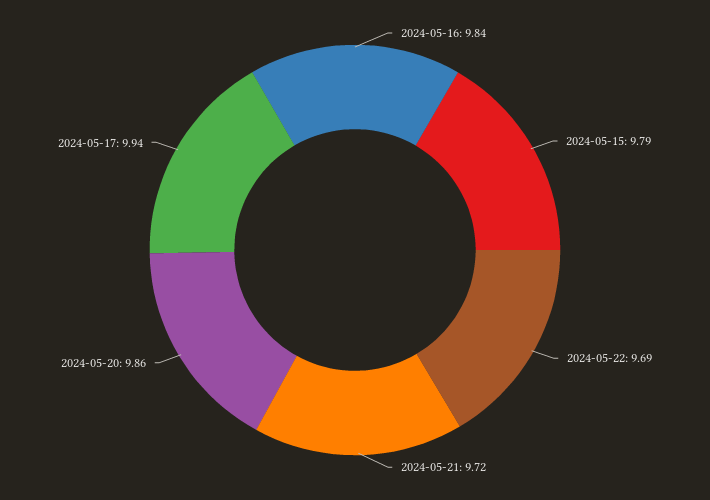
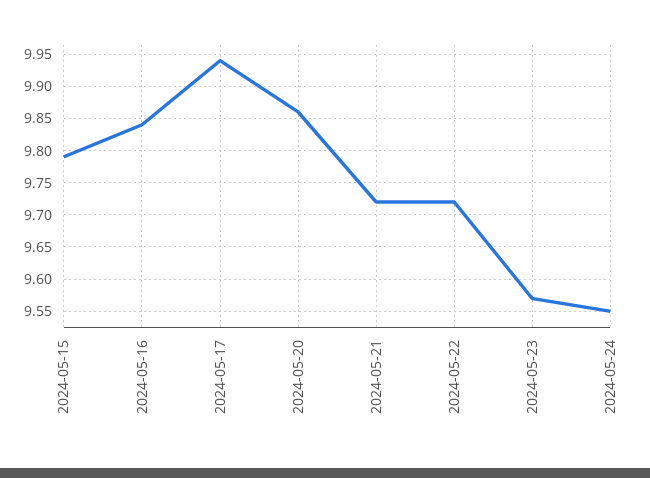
2024-05-22: 9.69 -> 9.72
2024-05-23: none -> 9.57
2024-05-24: none -> 9.55

